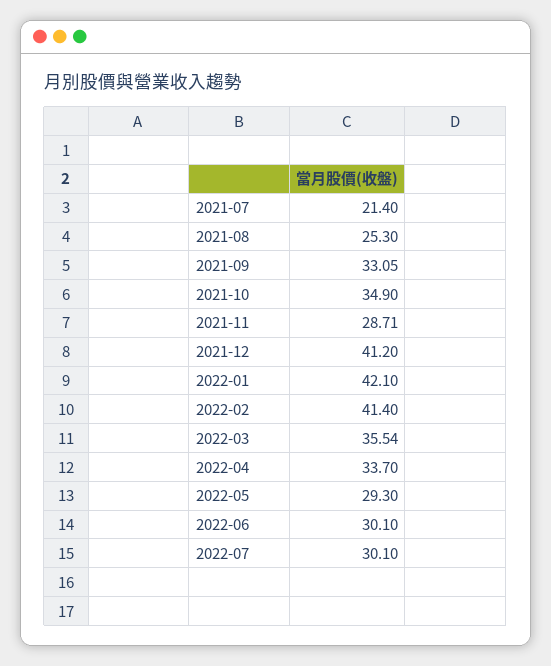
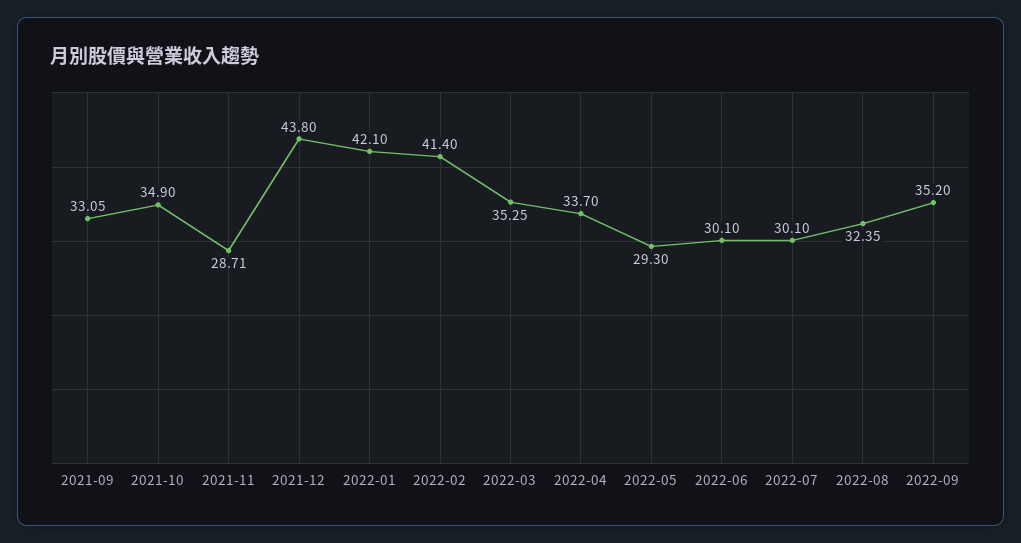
2021-07: 21.4 -> none
2021-08: 25.3 -> none
2021-12: 41.2 -> 43.8
2022-03: 35.54 -> 35.25
2022-08: none -> 32.35
2022-09: none -> 35.2

